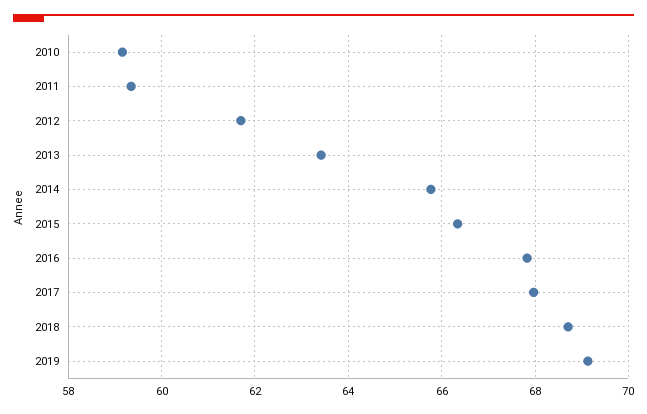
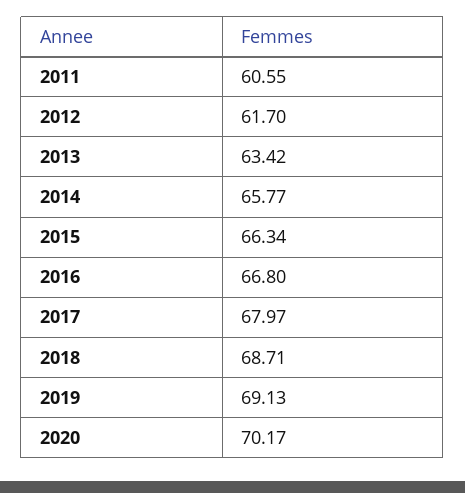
2010: 59.2 -> none
2011: 59.4 -> 60.55
2016: 67.8 -> 66.8
2020: none -> 70.17

